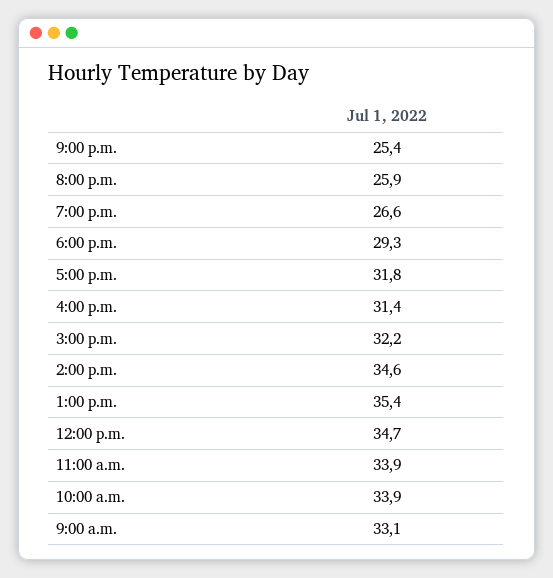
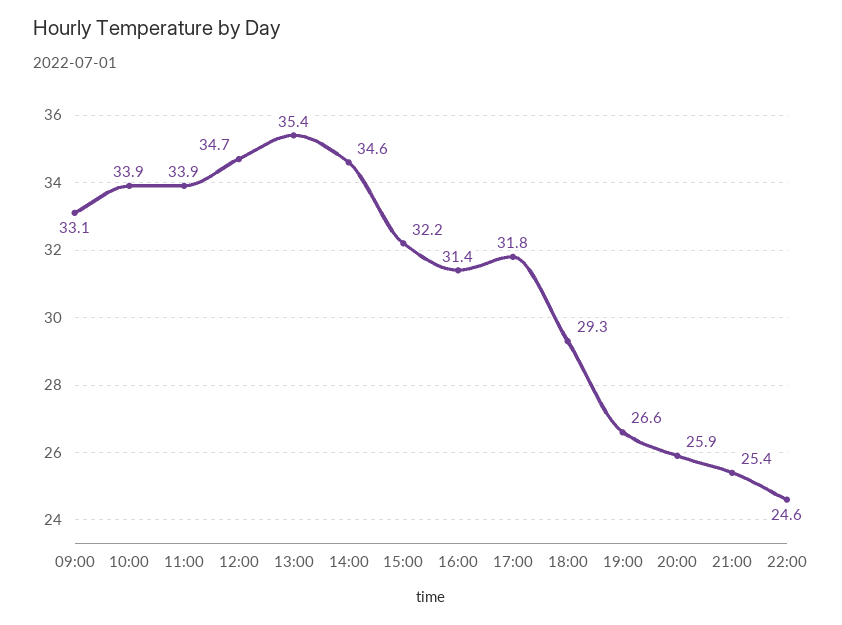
22:00: none -> 24.6

